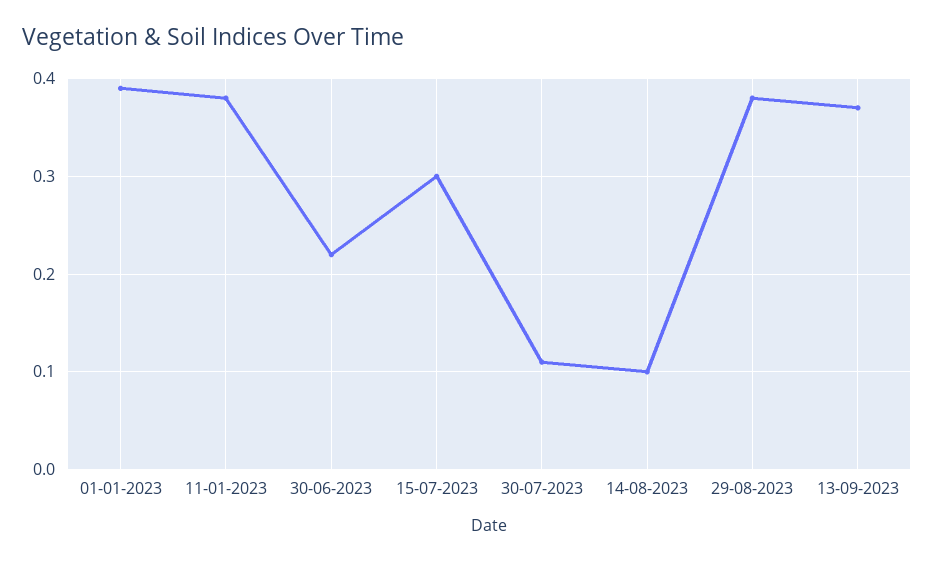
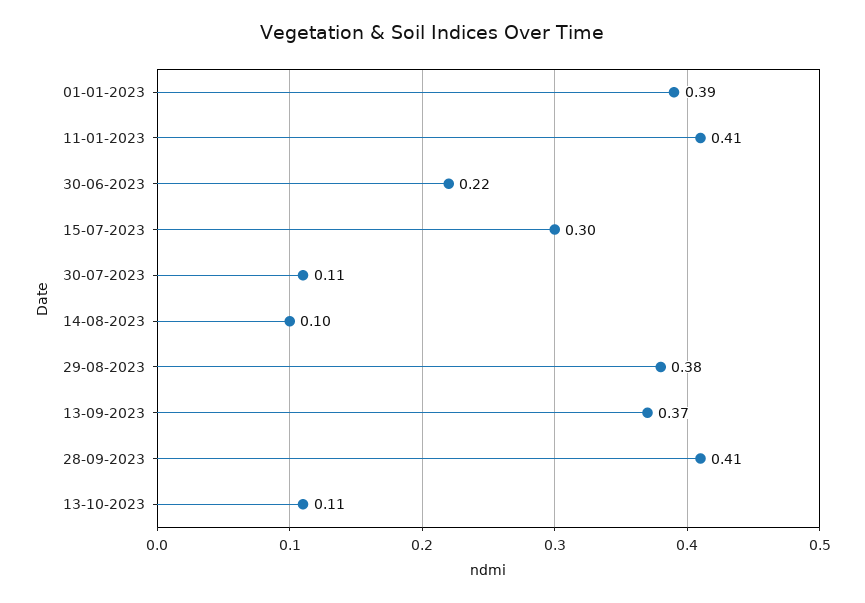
11-01-2023: 0.38 -> 0.41
28-09-2023: none -> 0.41
13-10-2023: none -> 0.11

